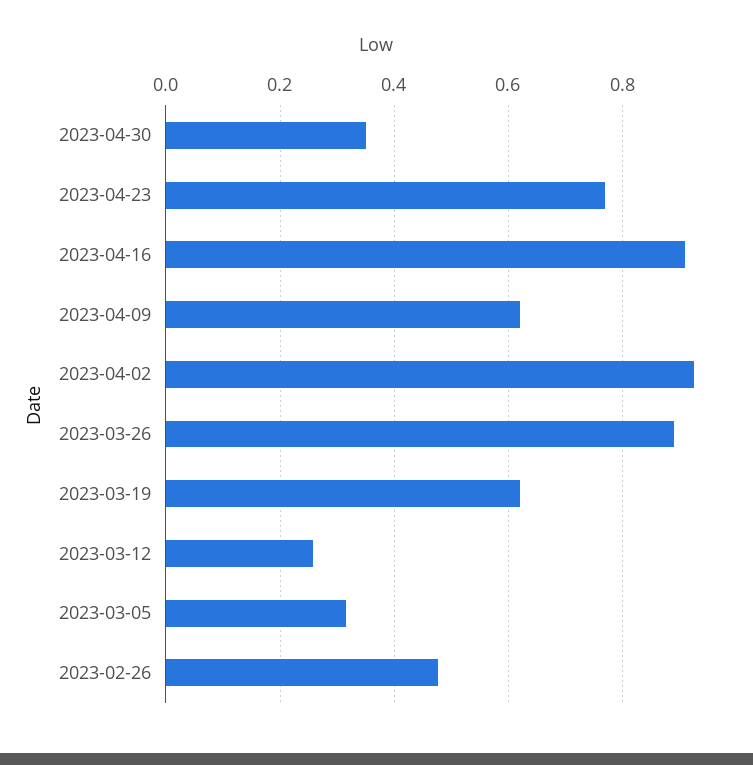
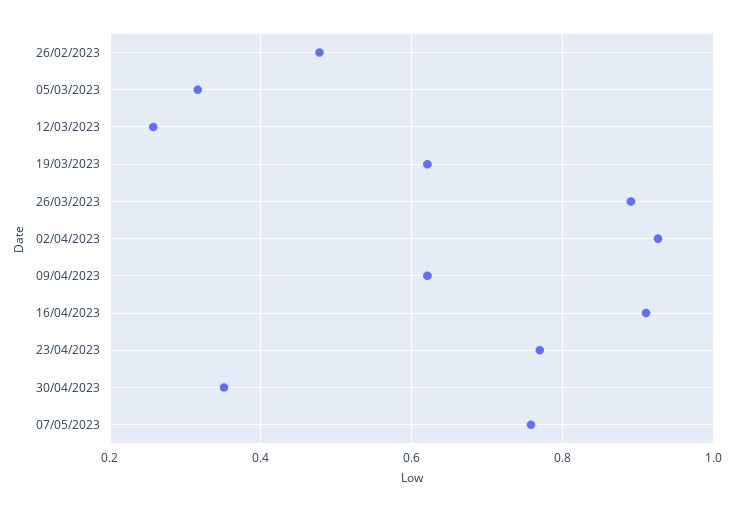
07/05/2023: none -> 0.76

